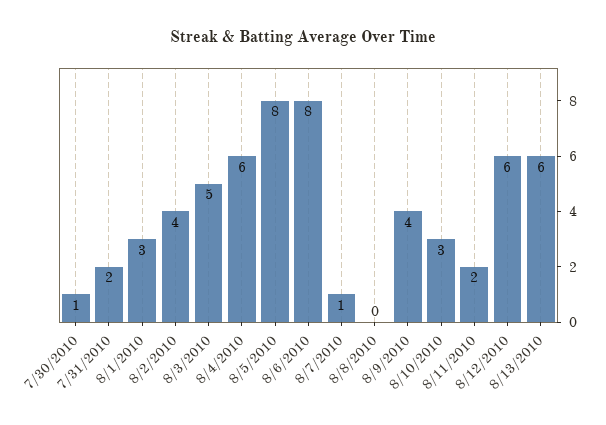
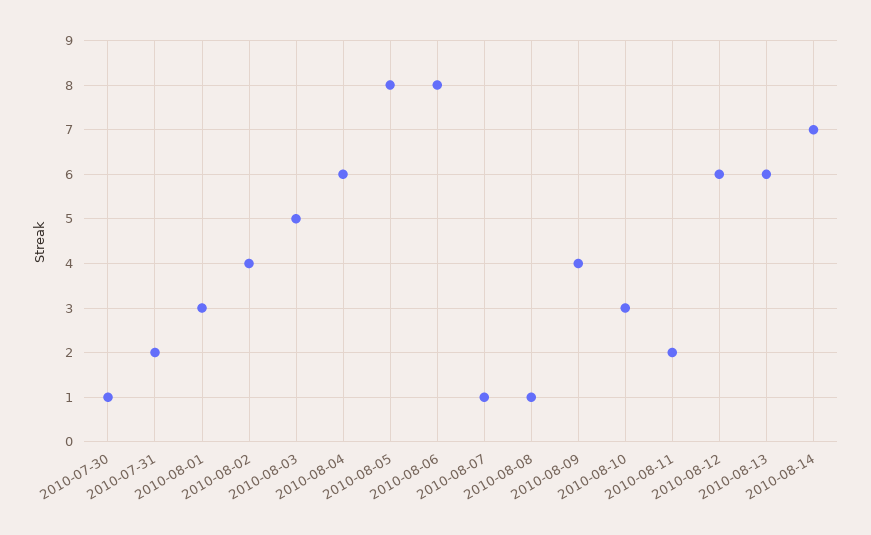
8/8/2010: 0 -> 1
2010-08-14: none -> 7

